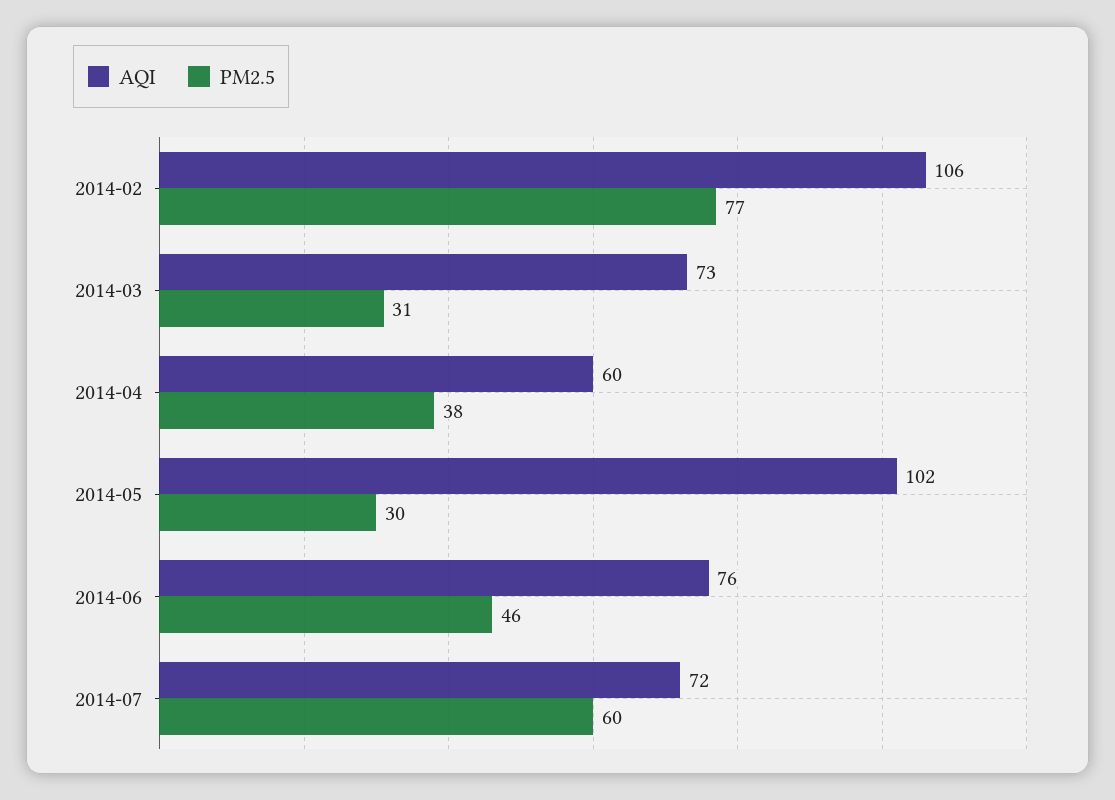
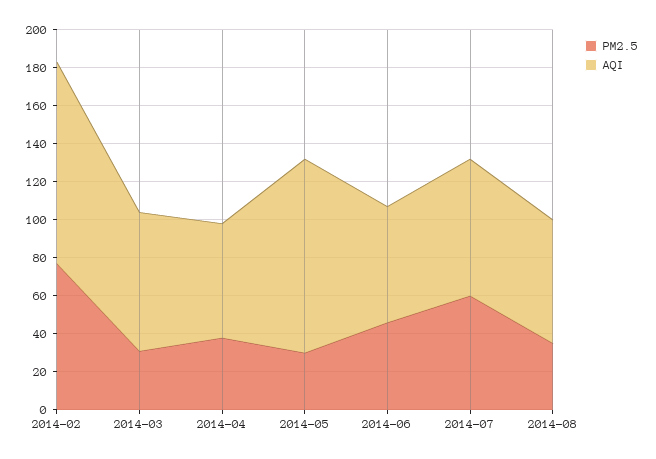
AQI, 2014-06: 76 -> 60
PM2.5, 2014-08: none -> 35
AQI, 2014-08: none -> 65

